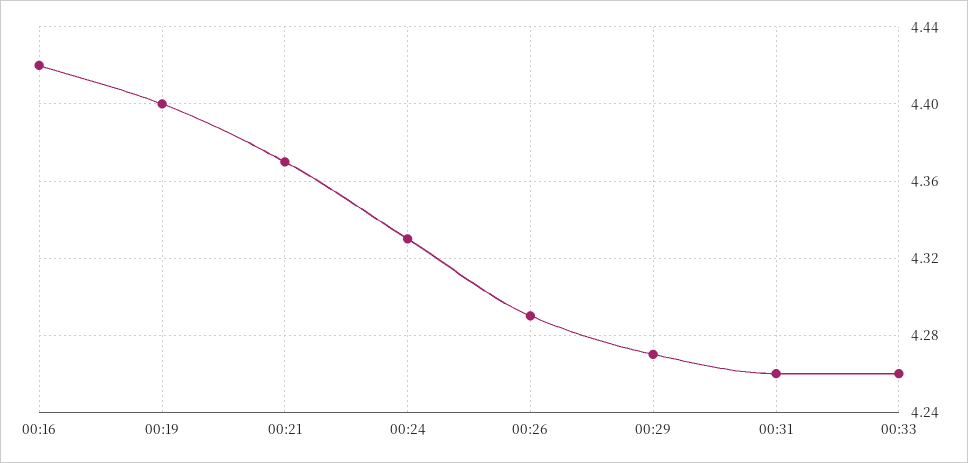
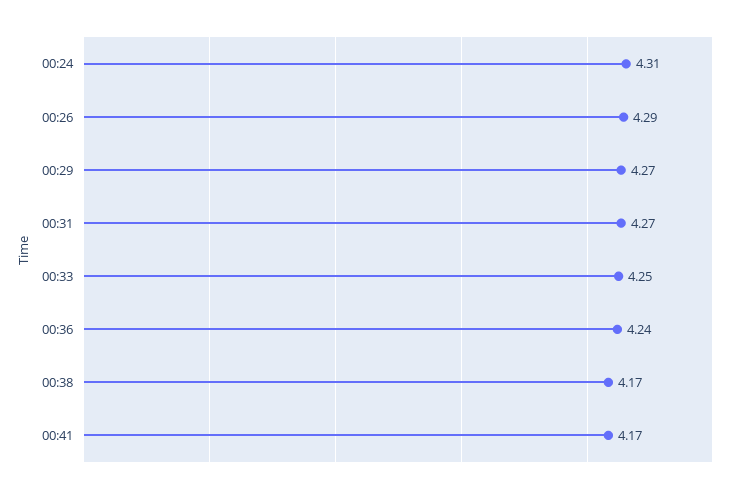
00:16: 4.42 -> none
00:19: 4.4 -> none
00:21: 4.37 -> none
00:24: 4.33 -> 4.31
00:31: 4.26 -> 4.27
00:33: 4.26 -> 4.25
00:36: none -> 4.24
00:38: none -> 4.17
00:41: none -> 4.17

